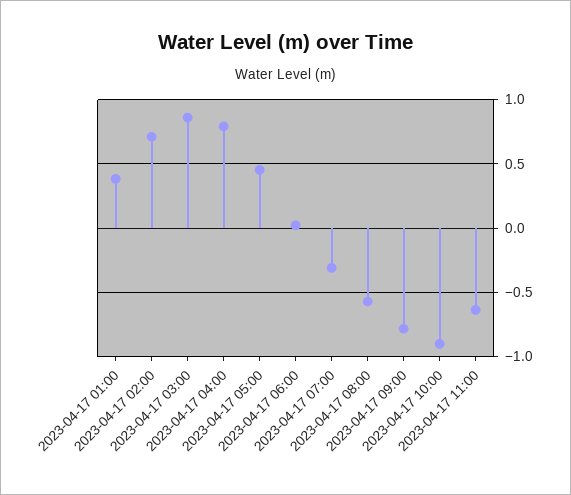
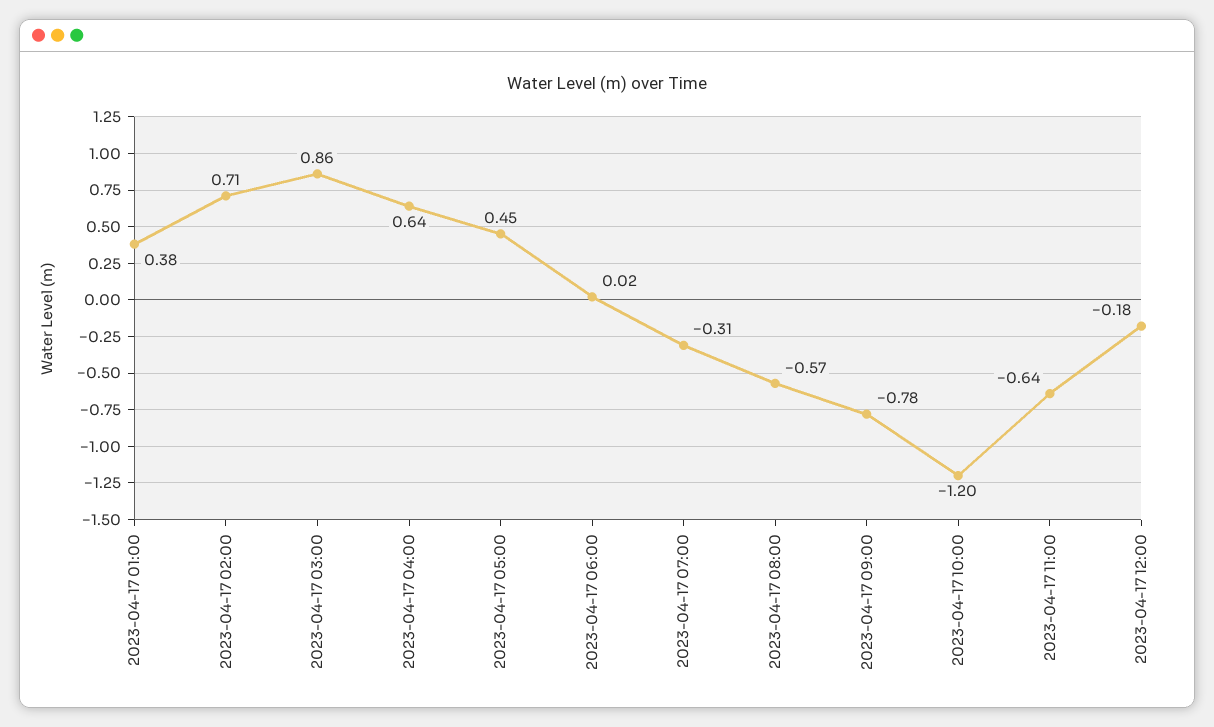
2023-04-17 04:00: 0.8 -> 0.64
2023-04-17 10:00: -0.9 -> -1.2
2023-04-17 12:00: none -> -0.18

